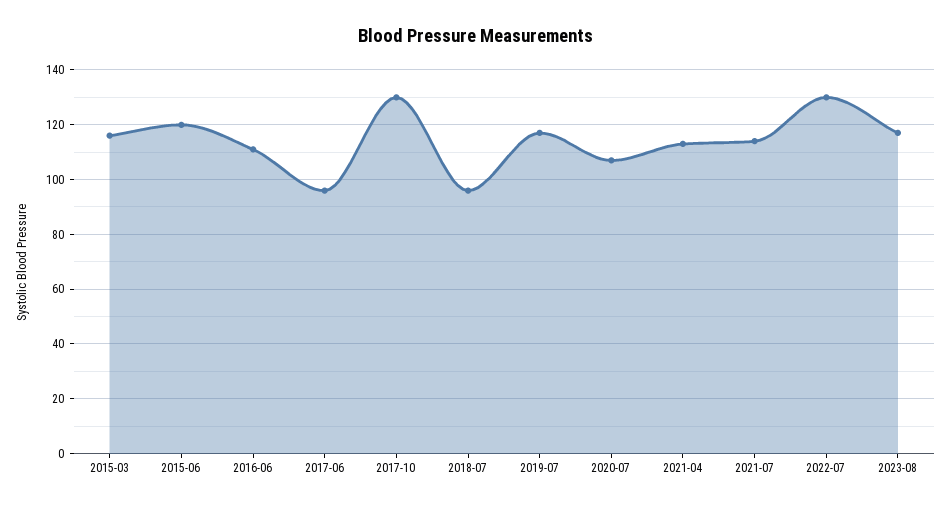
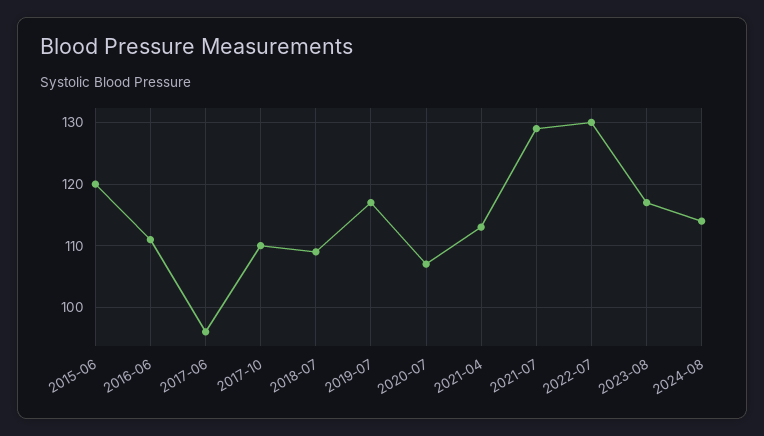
2015-03: 115 -> none
2017-10: 130 -> 110
2018-07: 95 -> 109
2021-07: 115 -> 129
2024-08: none -> 114

